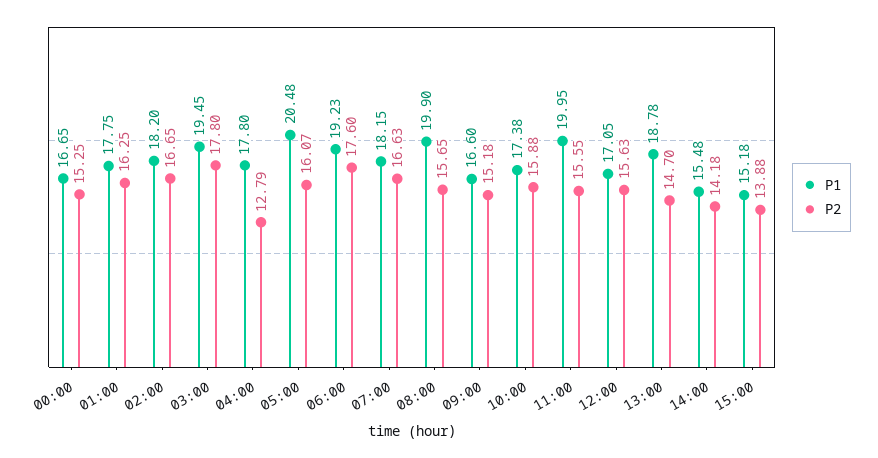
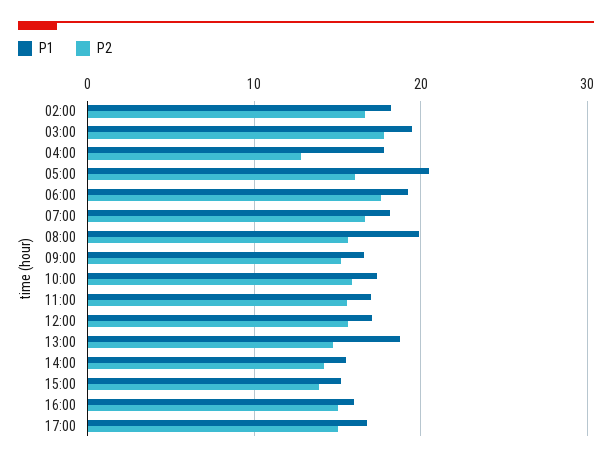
P1, 00:00: 16.65 -> none
P2, 00:00: 15.25 -> none
P1, 01:00: 17.75 -> none
P2, 01:00: 16.25 -> none
P1, 11:00: 19.95 -> 17
P1, 16:00: none -> 16
P2, 16:00: none -> 15
P1, 17:00: none -> 17
P2, 17:00: none -> 15

